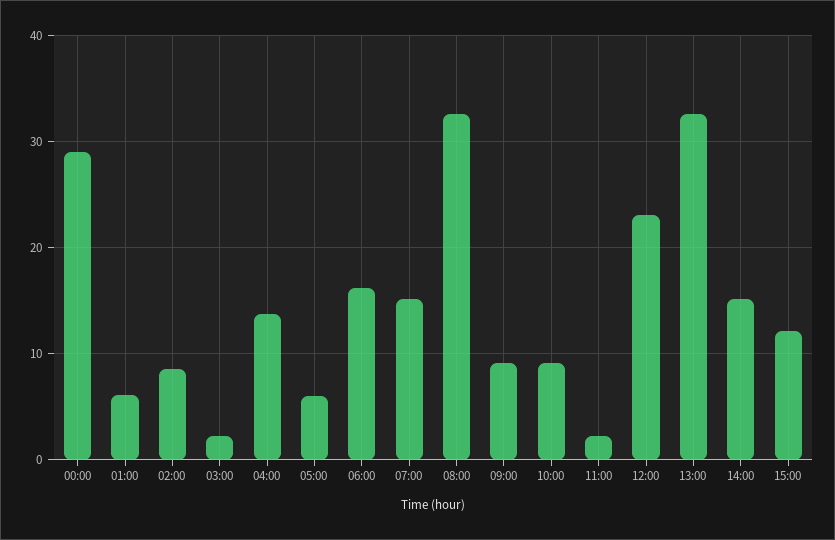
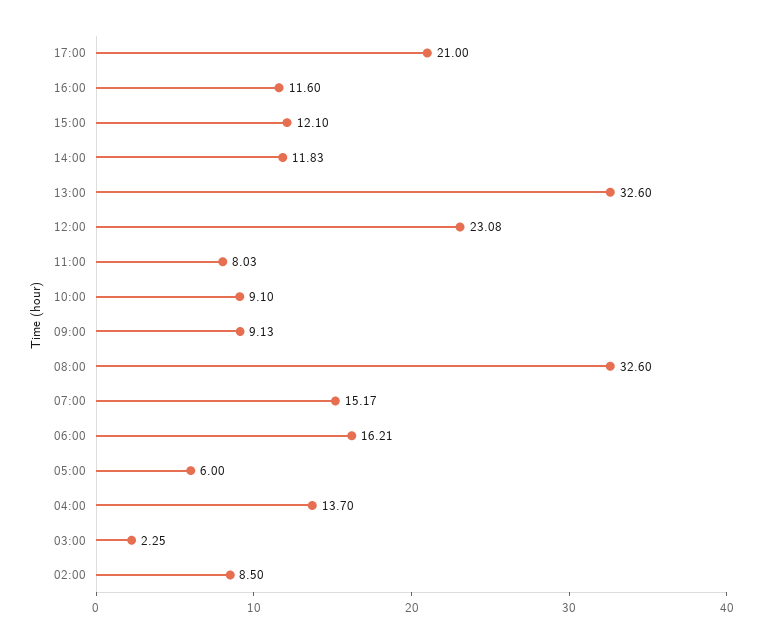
00:00: 29 -> none
01:00: 6 -> none
11:00: 2 -> 8.03
14:00: 15 -> 11.83
17:00: none -> 21
16:00: none -> 11.6

